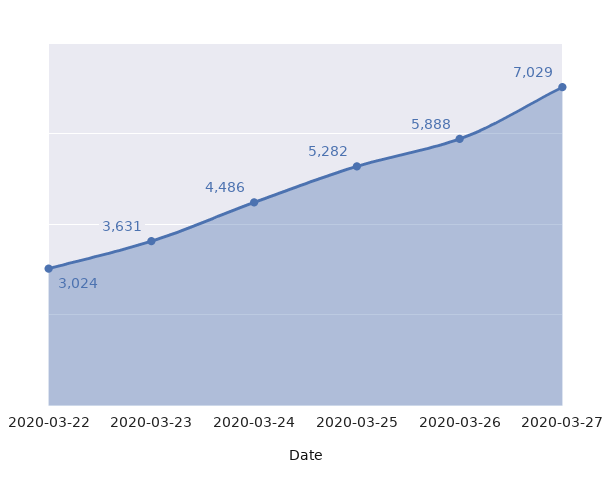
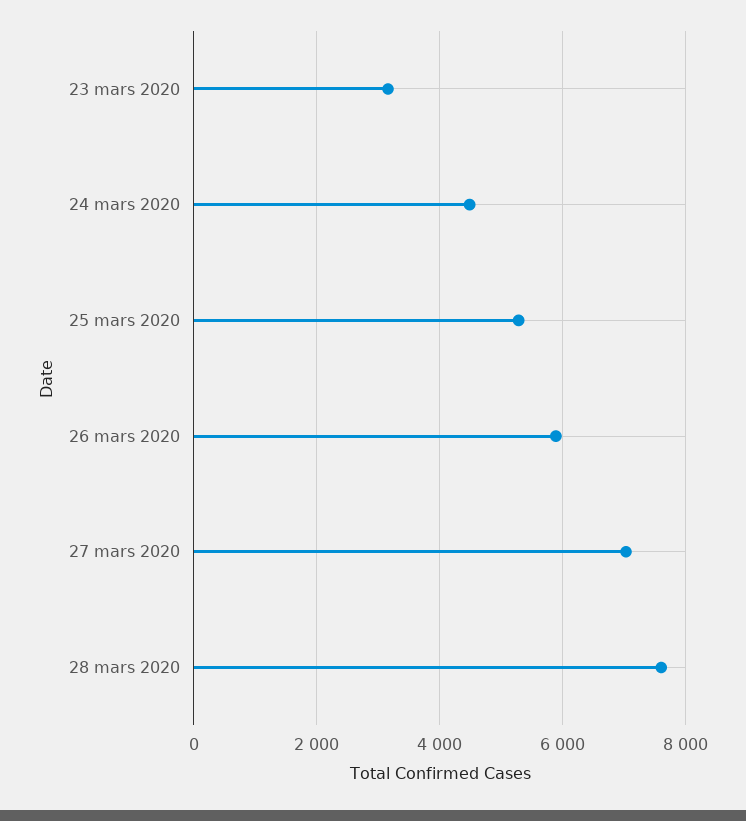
2020-03-22: 3024 -> none
2020-03-23: 3631 -> 3200
28 mars 2020: none -> 7600

